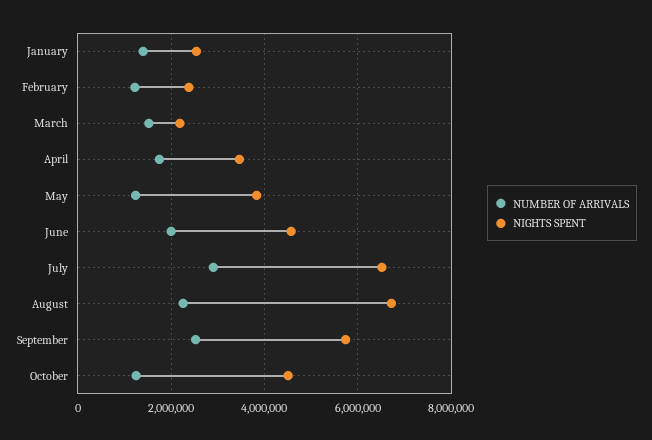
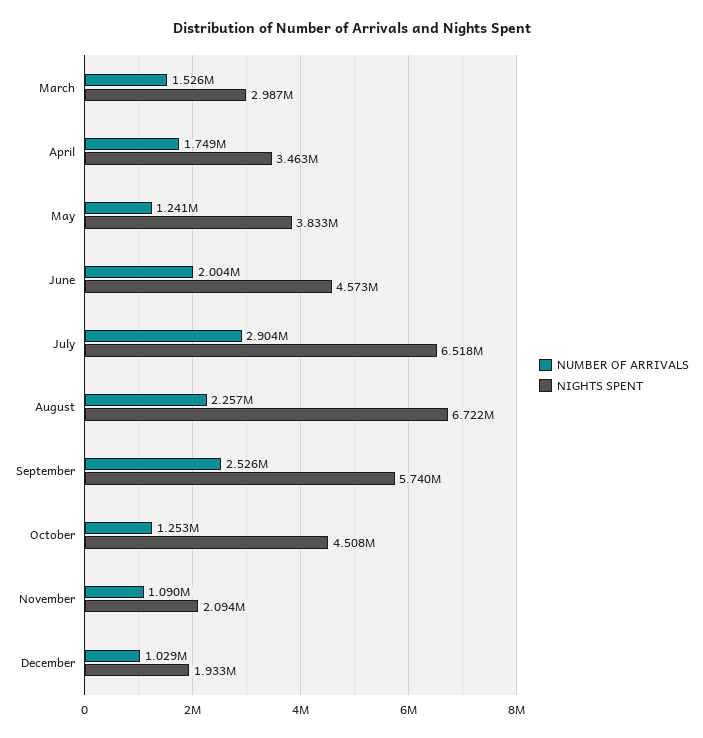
NUMBER OF ARRIVALS, January: 1400000 -> none
NIGHTS SPENT, January: 2600000 -> none
NUMBER OF ARRIVALS, February: 1200000 -> none
NIGHTS SPENT, February: 2400000 -> none
NIGHTS SPENT, March: 2200000 -> 2987000
NUMBER OF ARRIVALS, November: none -> 1090000
NIGHTS SPENT, November: none -> 2094000
NUMBER OF ARRIVALS, December: none -> 1029000
NIGHTS SPENT, December: none -> 1933000

